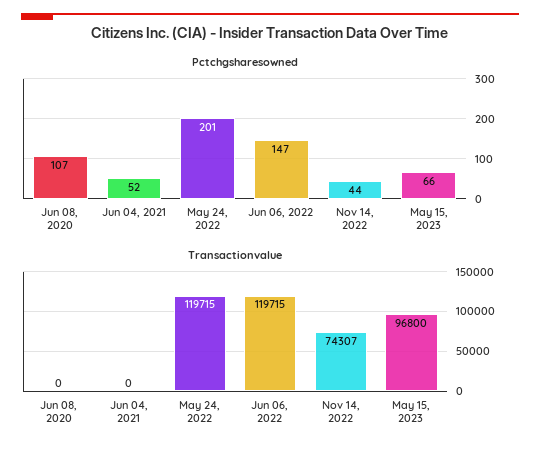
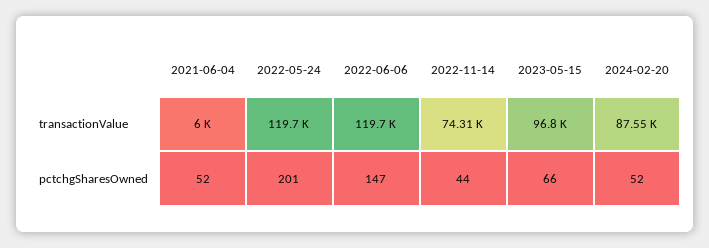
Pctchgsharesowned, Jun 08, 2020: 107 -> none
Transactionvalue, Jun 08, 2020: 0 -> none
Transactionvalue, Jun 04, 2021: 0 -> 6000
Transactionvalue, 2024-02-20: none -> 87550
Pctchgsharesowned, 2024-02-20: none -> 52

